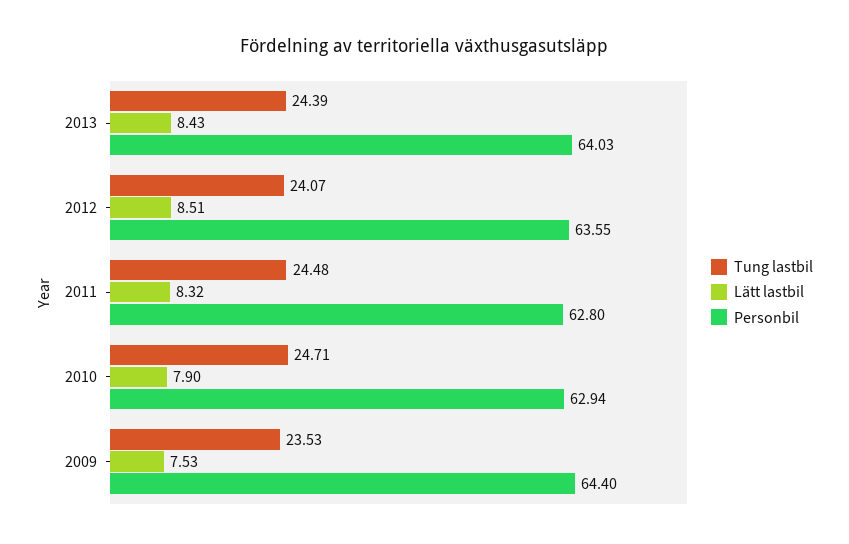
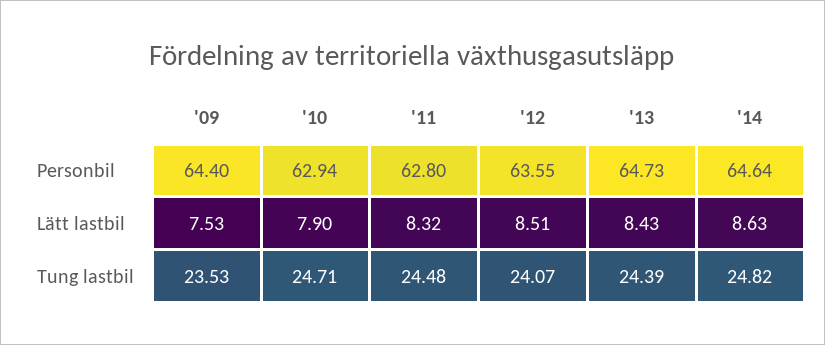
Personbil, 2013: 64.03 -> 64.73
Personbil, '14: none -> 64.64
Lätt lastbil, '14: none -> 8.63
Tung lastbil, '14: none -> 24.82

